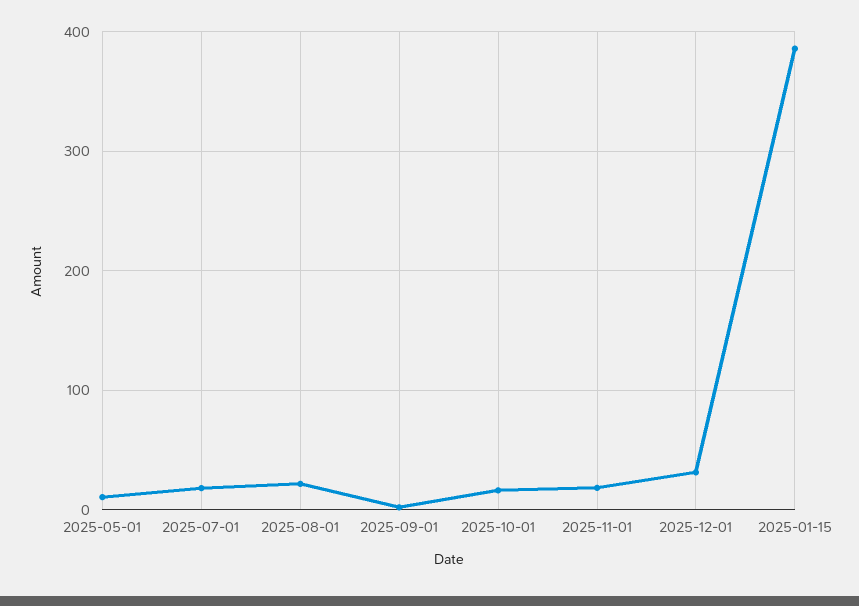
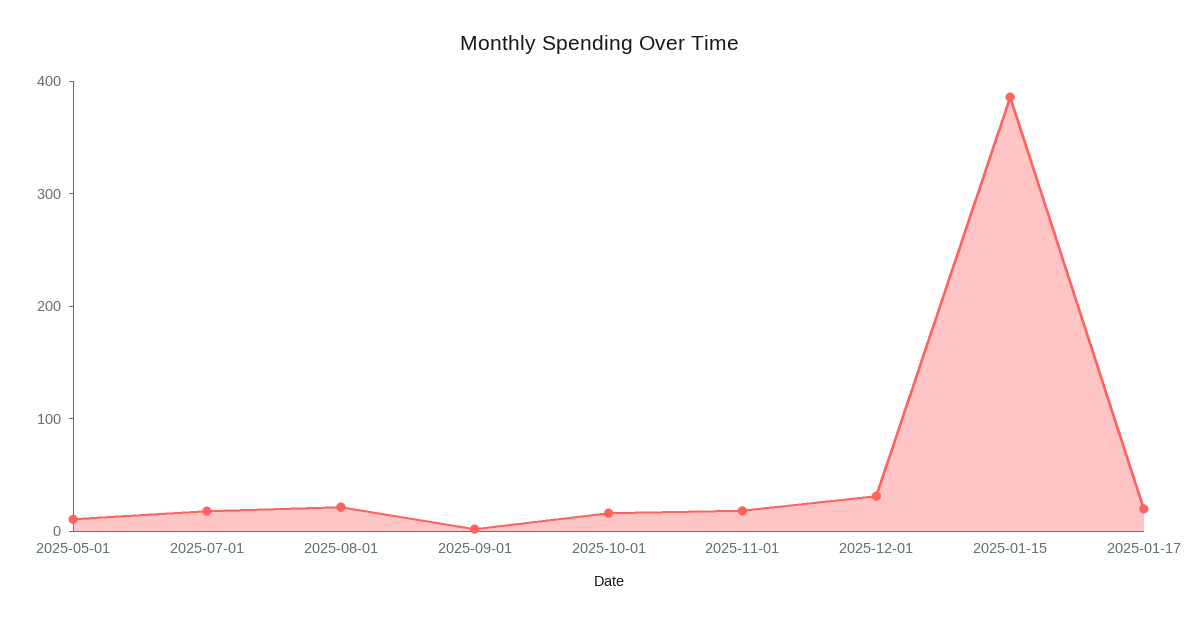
2025-01-17: none -> 20

